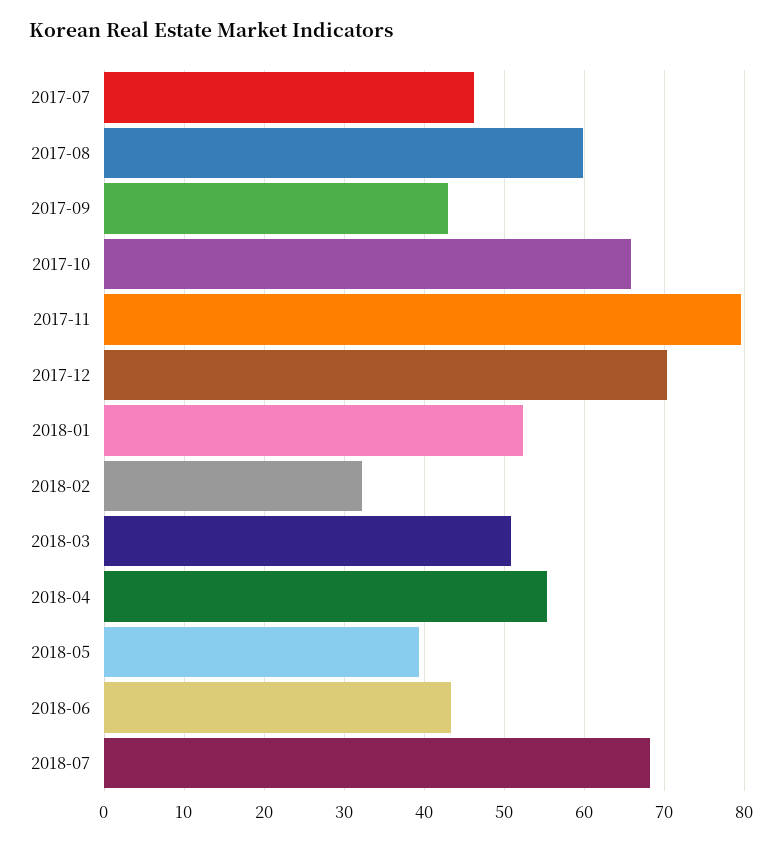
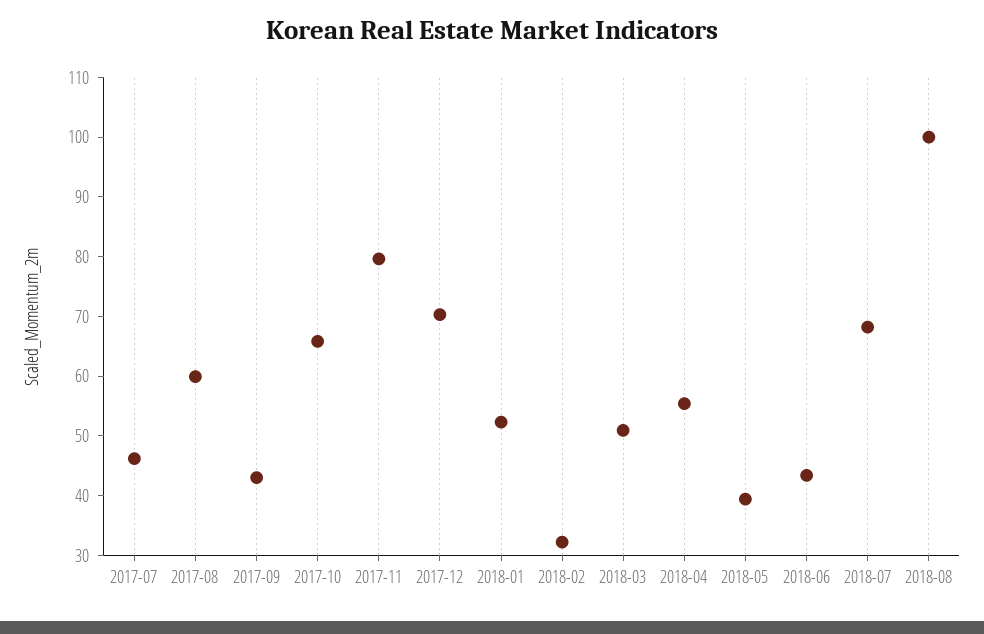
2018-08: none -> 100

